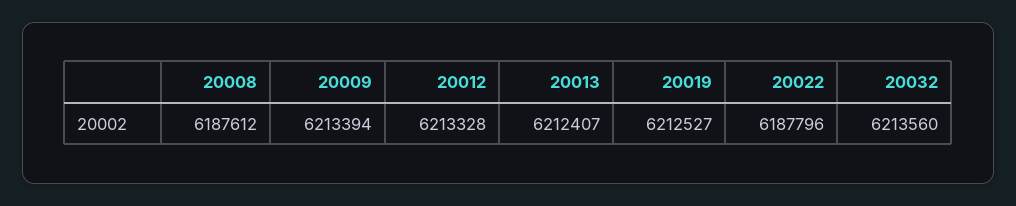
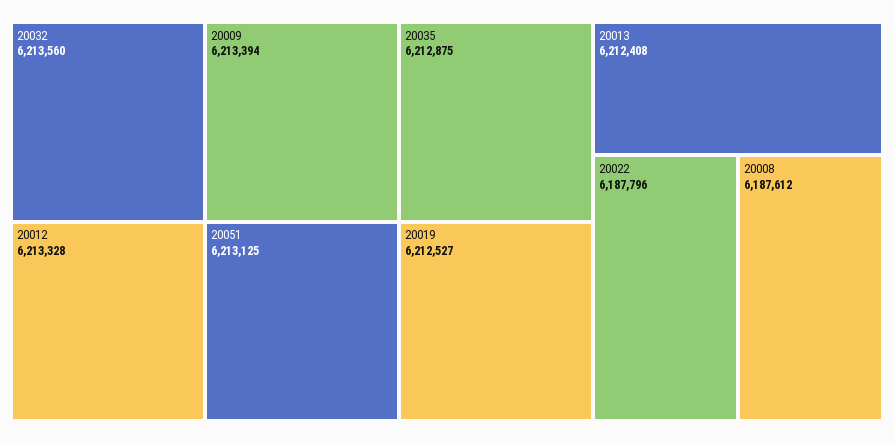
20013: 6212407 -> 6212408
20051: none -> 6213125
20035: none -> 6212875

